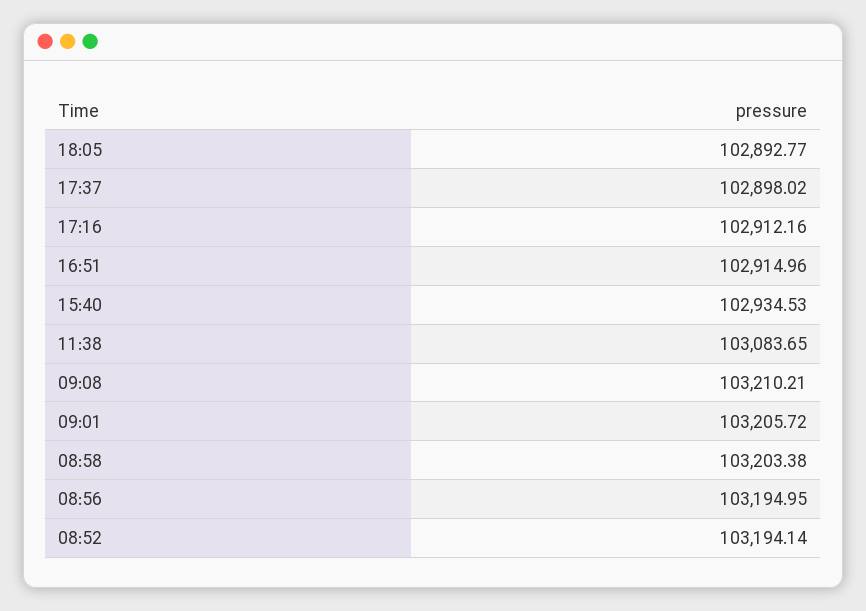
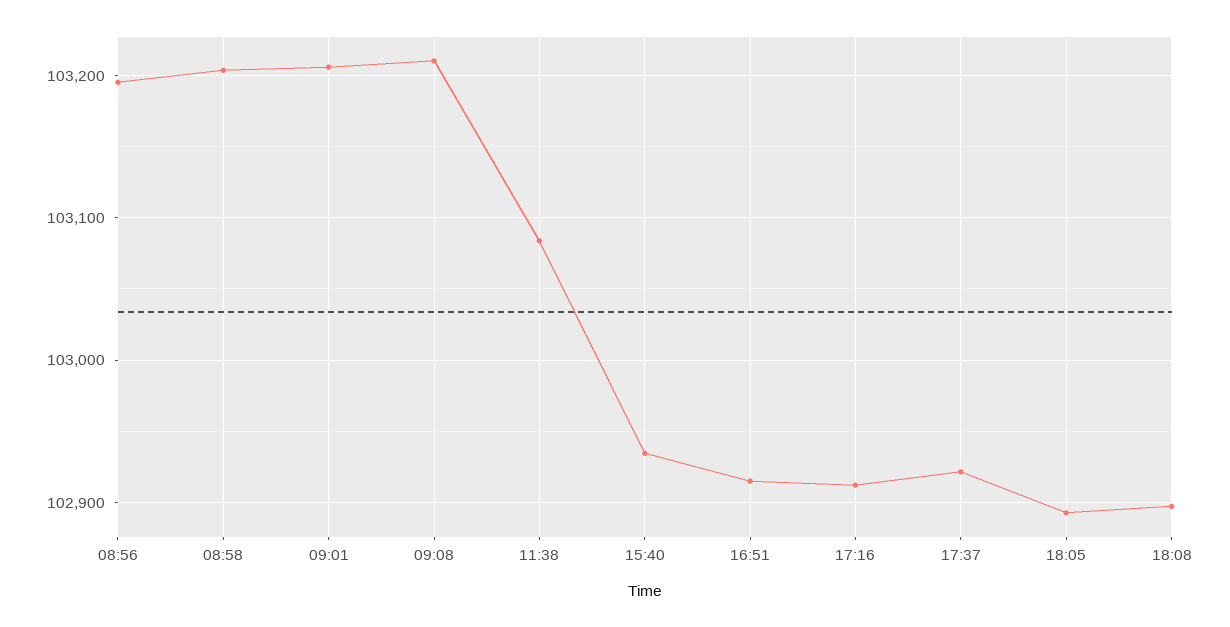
17:37: 102898.02 -> 102920
08:52: 103194.14 -> none
18:08: none -> 102900

